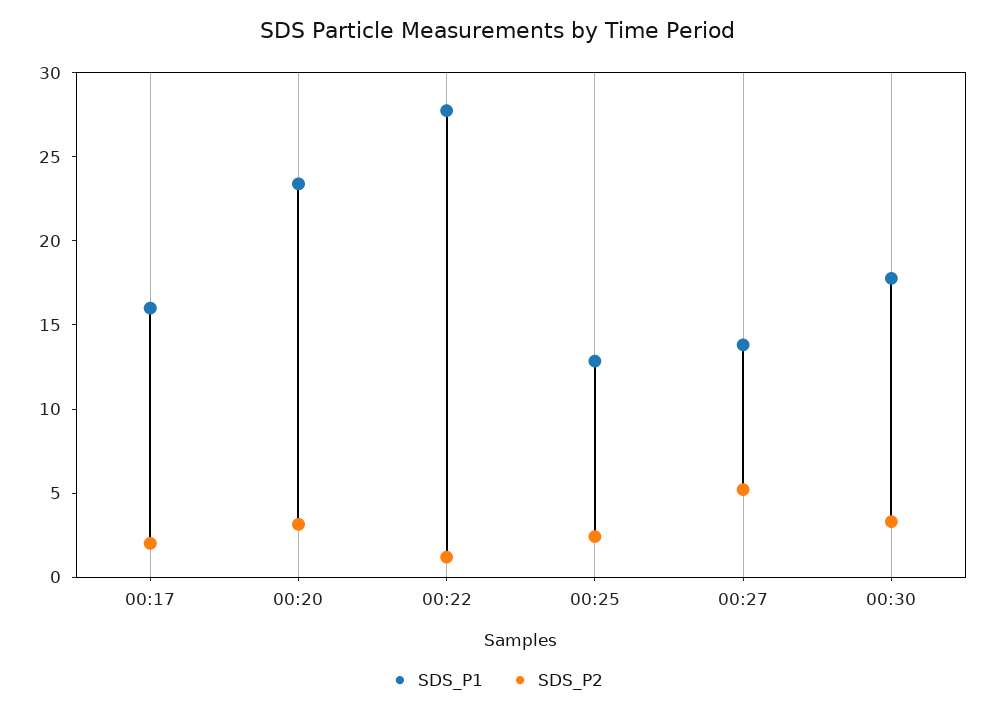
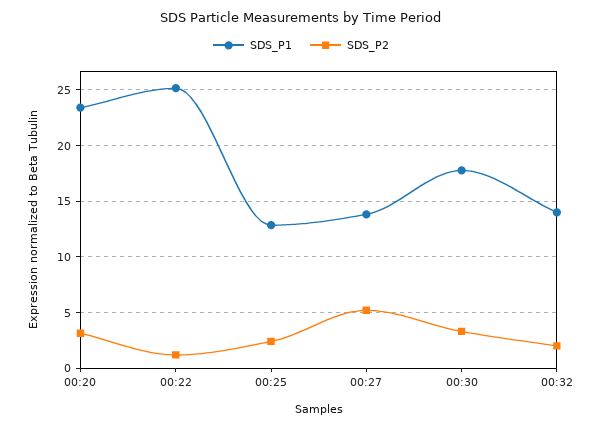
SDS_P1, 00:17: 16 -> none
SDS_P2, 00:17: 2 -> none
SDS_P1, 00:22: 28 -> 25
SDS_P1, 00:32: none -> 14
SDS_P2, 00:32: none -> 2

